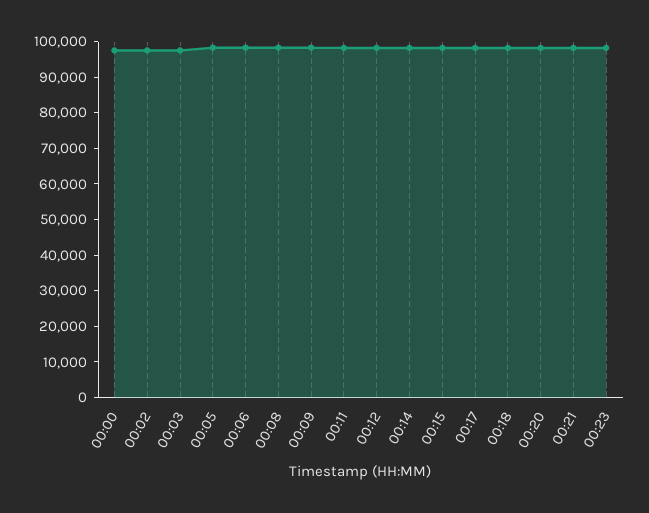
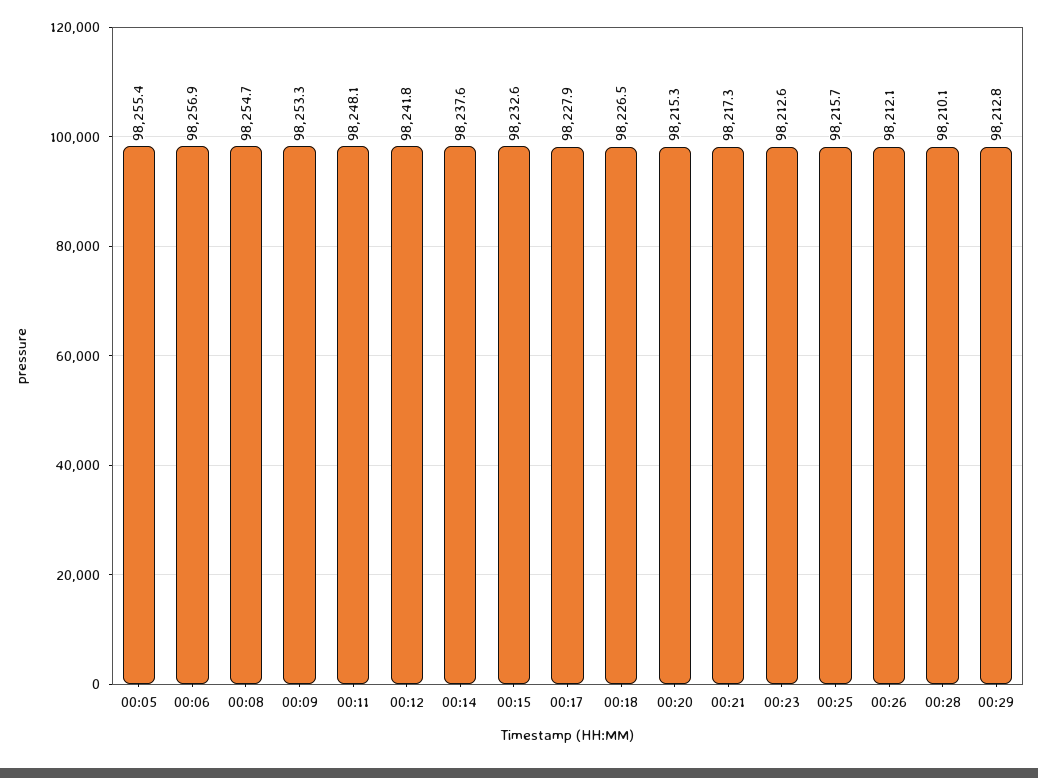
00:00: 97500 -> none
00:02: 97500 -> none
00:03: 97500 -> none
00:25: none -> 98215.7
00:26: none -> 98212.1
00:28: none -> 98210.1
00:29: none -> 98212.8

